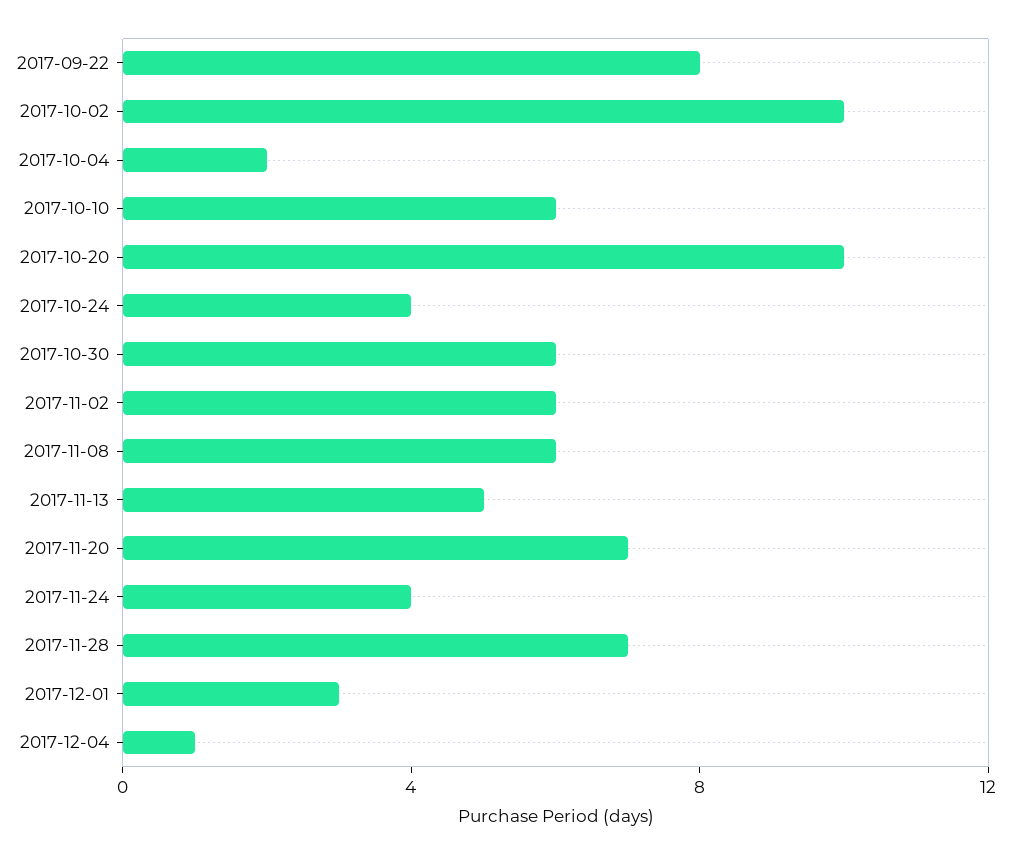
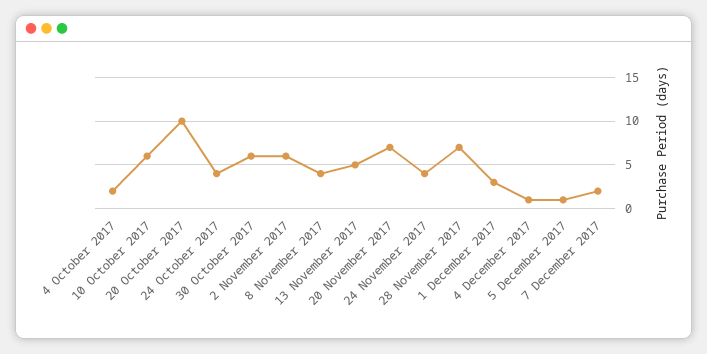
2017-09-22: 8 -> none
2017-10-02: 10 -> none
2017-11-08: 6 -> 4
5 December 2017: none -> 1
7 December 2017: none -> 2

